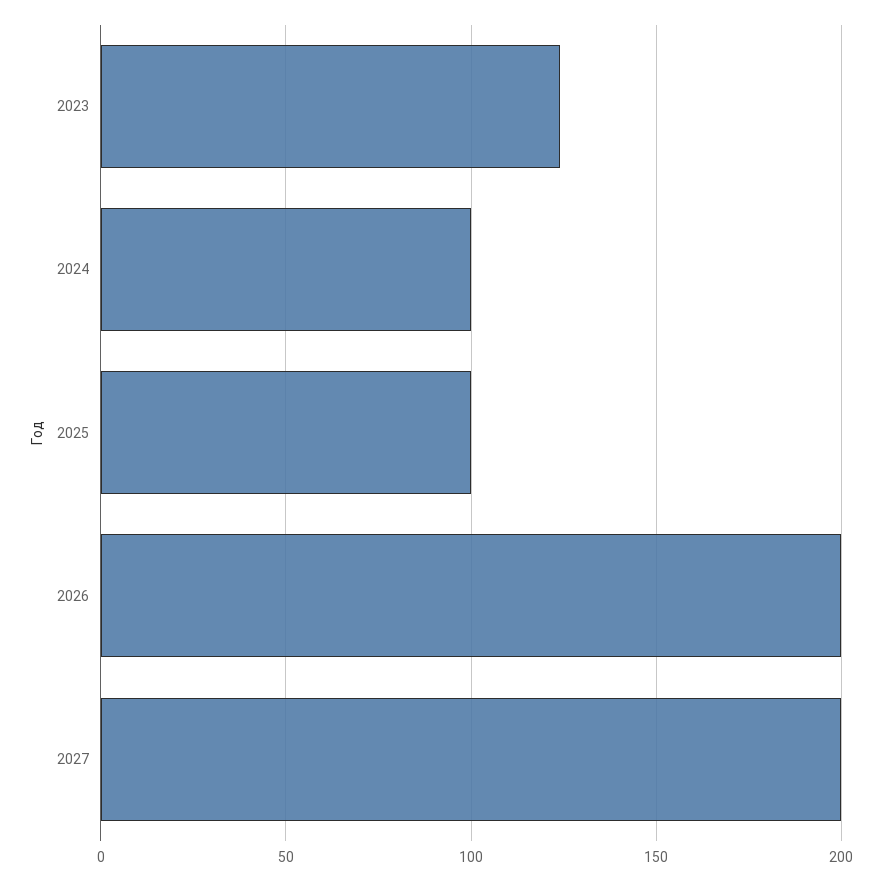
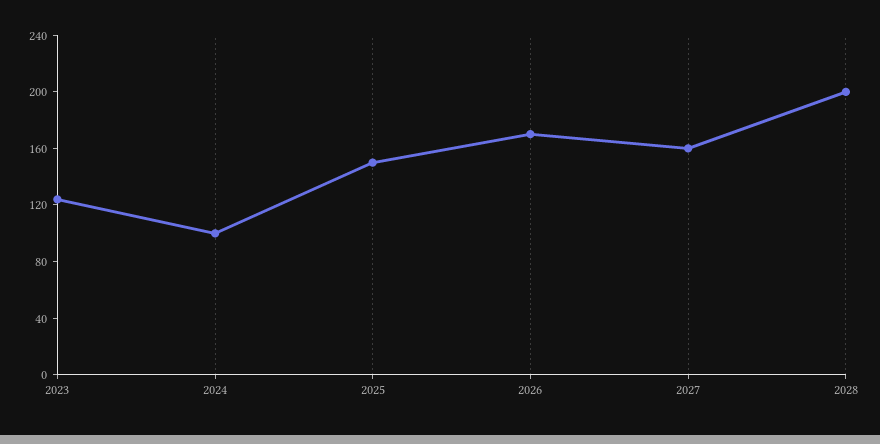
2025: 100 -> 150
2026: 200 -> 170
2027: 200 -> 160
2028: none -> 200

